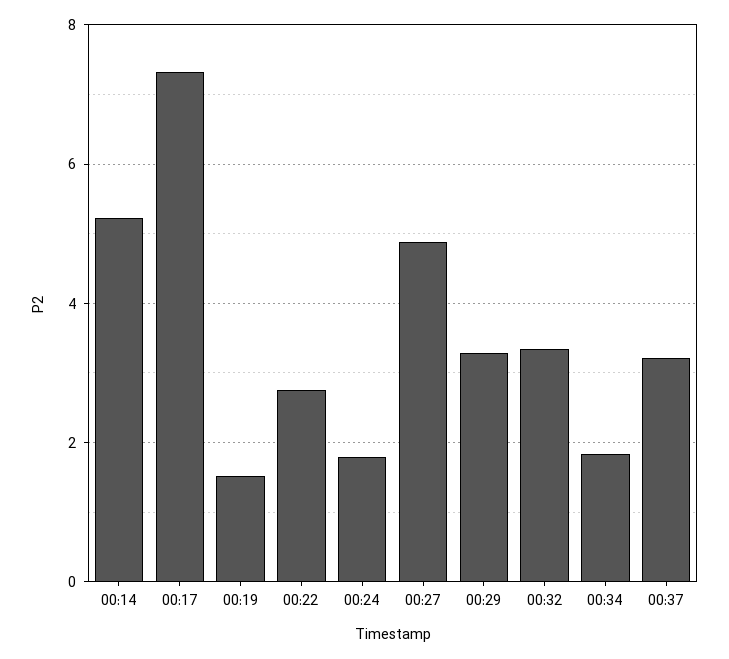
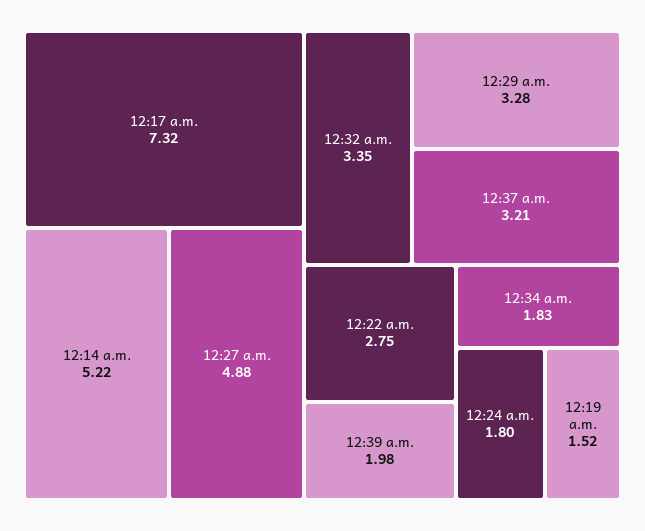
12:39 a.m.: none -> 1.98

